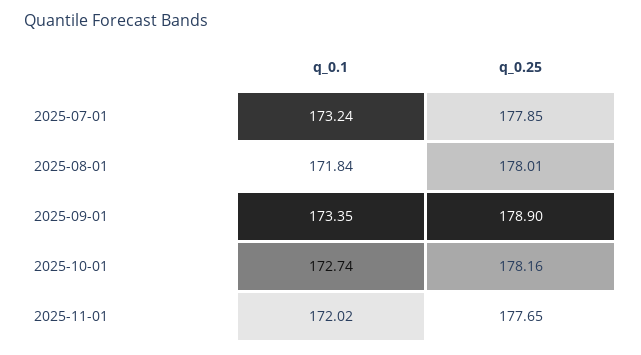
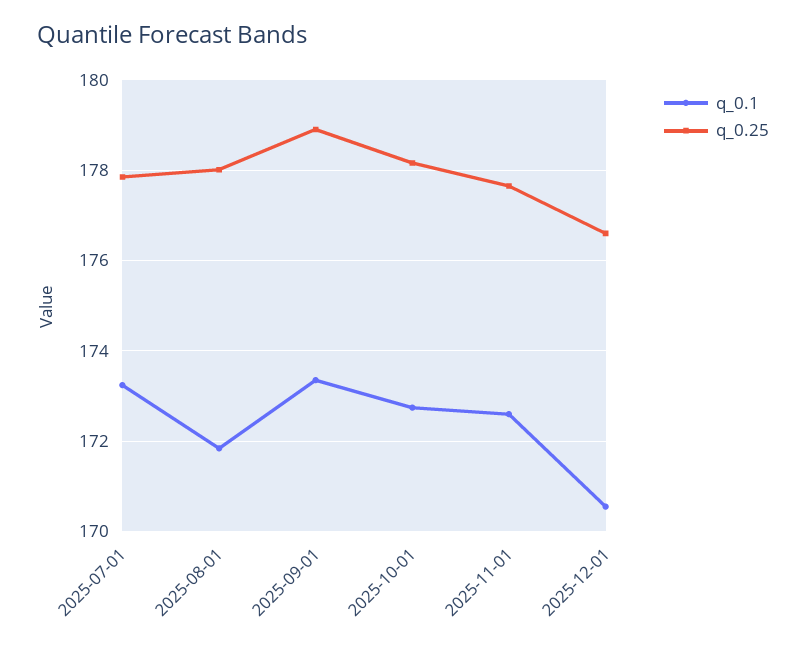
q_0.1, 2025-11-01: 172.02 -> 172.6
q_0.1, 2025-12-01: none -> 170.6
q_0.25, 2025-12-01: none -> 176.6

